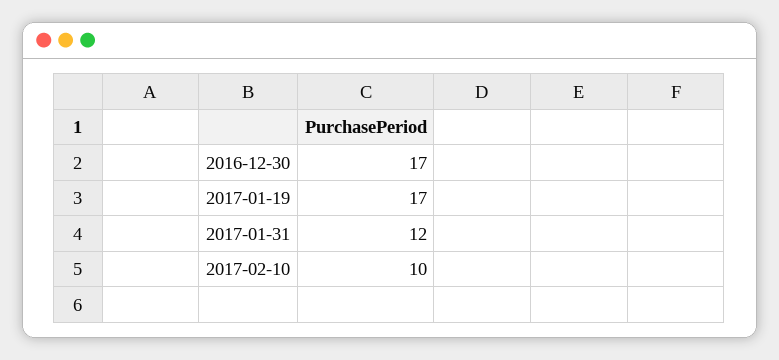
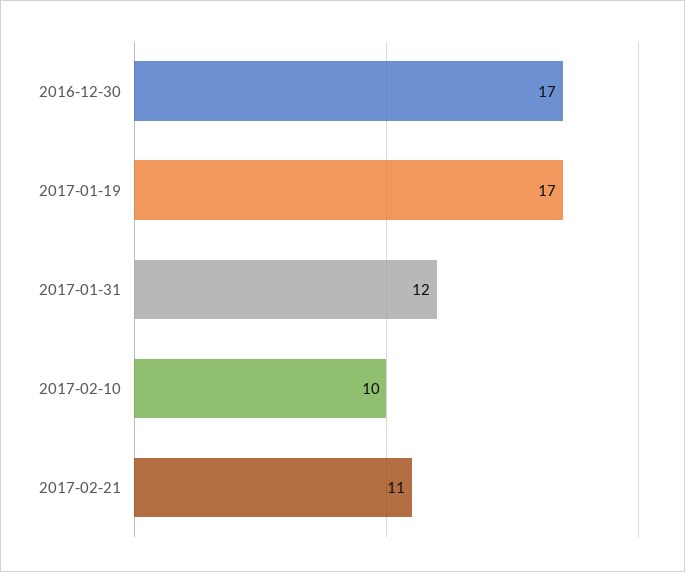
2017-02-21: none -> 11

